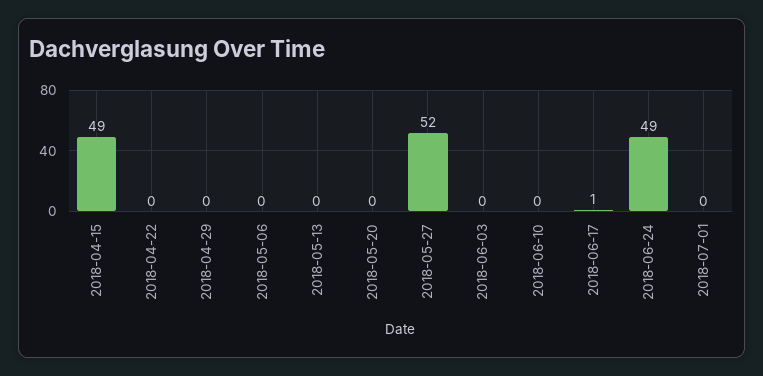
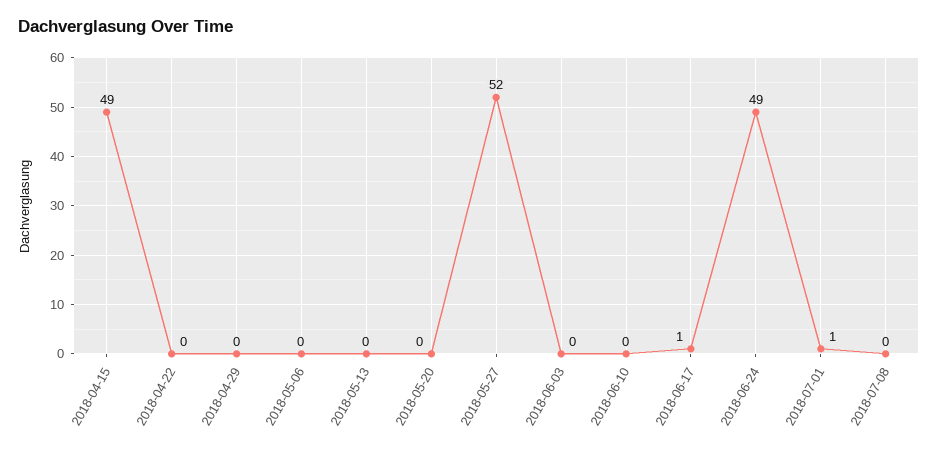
2018-07-01: 0 -> 1
2018-07-08: none -> 0

